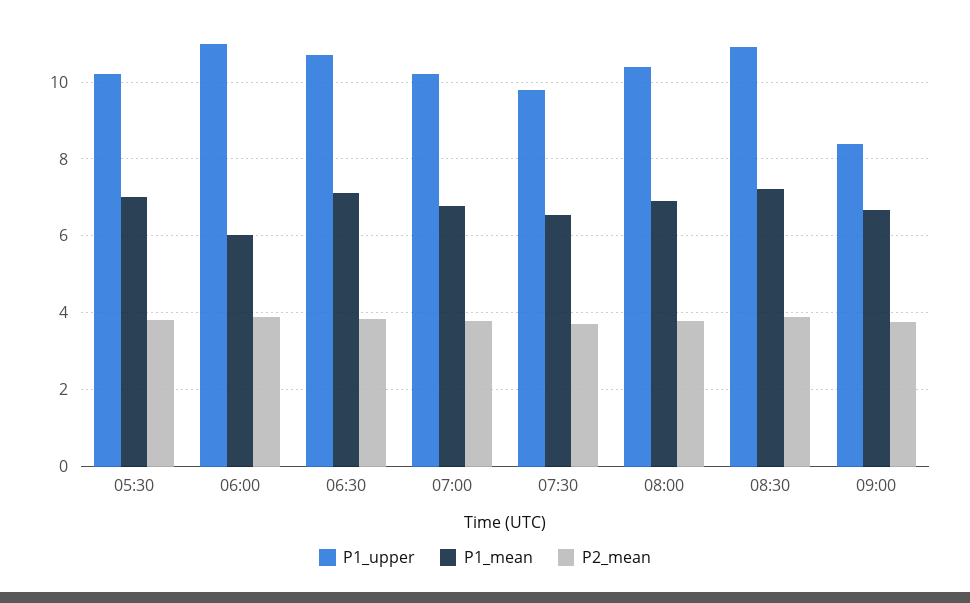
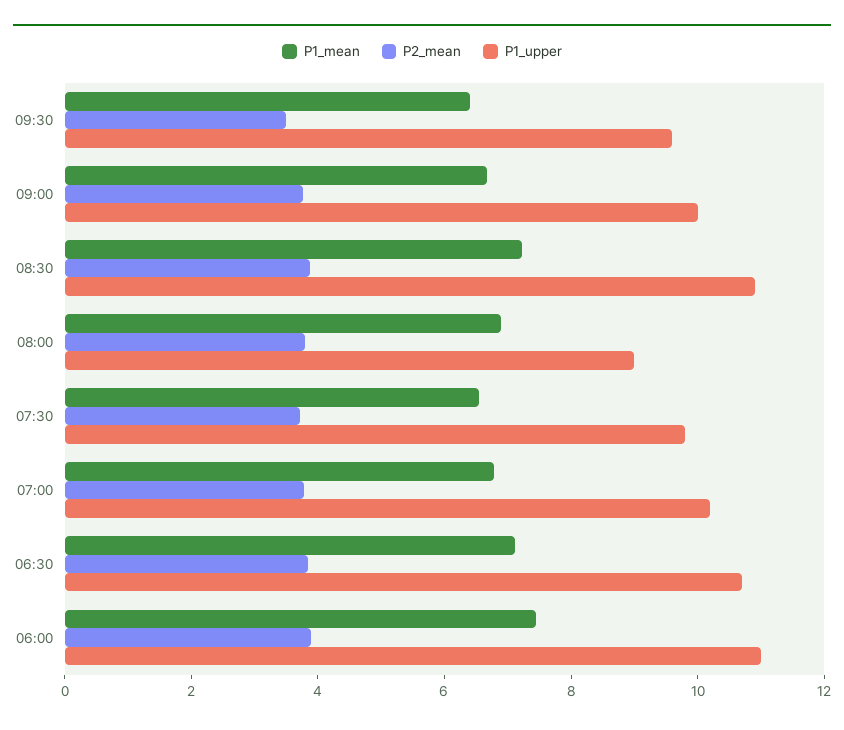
P1_upper, 05:30: 10.2 -> none
P1_mean, 05:30: 7 -> none
P2_mean, 05:30: 3.8 -> none
P1_mean, 06:00: 6 -> 7.5
P1_upper, 08:00: 10.4 -> 9
P1_upper, 09:00: 8.4 -> 10
P1_mean, 09:30: none -> 6.5
P2_mean, 09:30: none -> 3.5
P1_upper, 09:30: none -> 9.5

